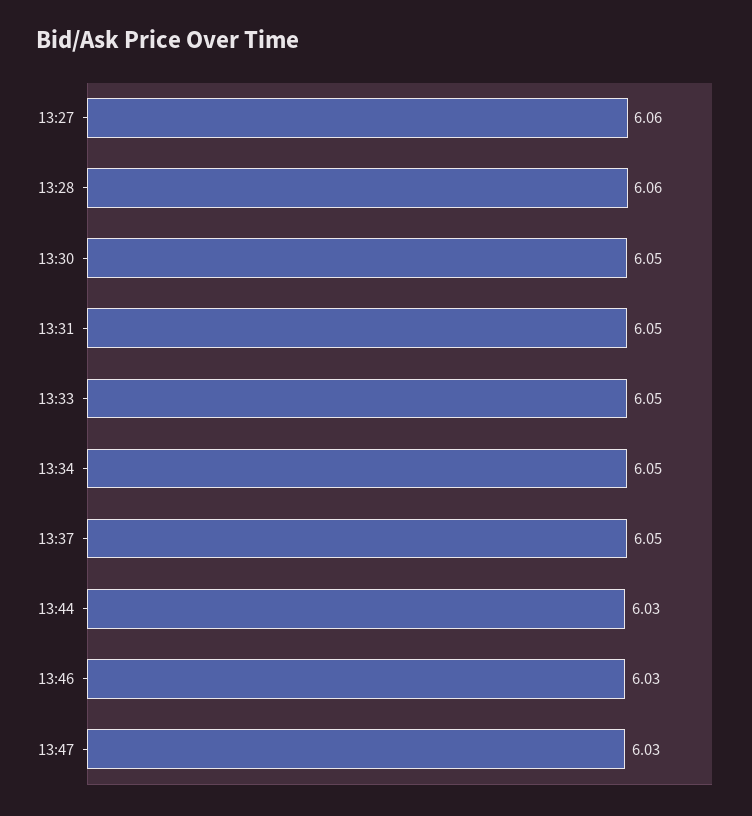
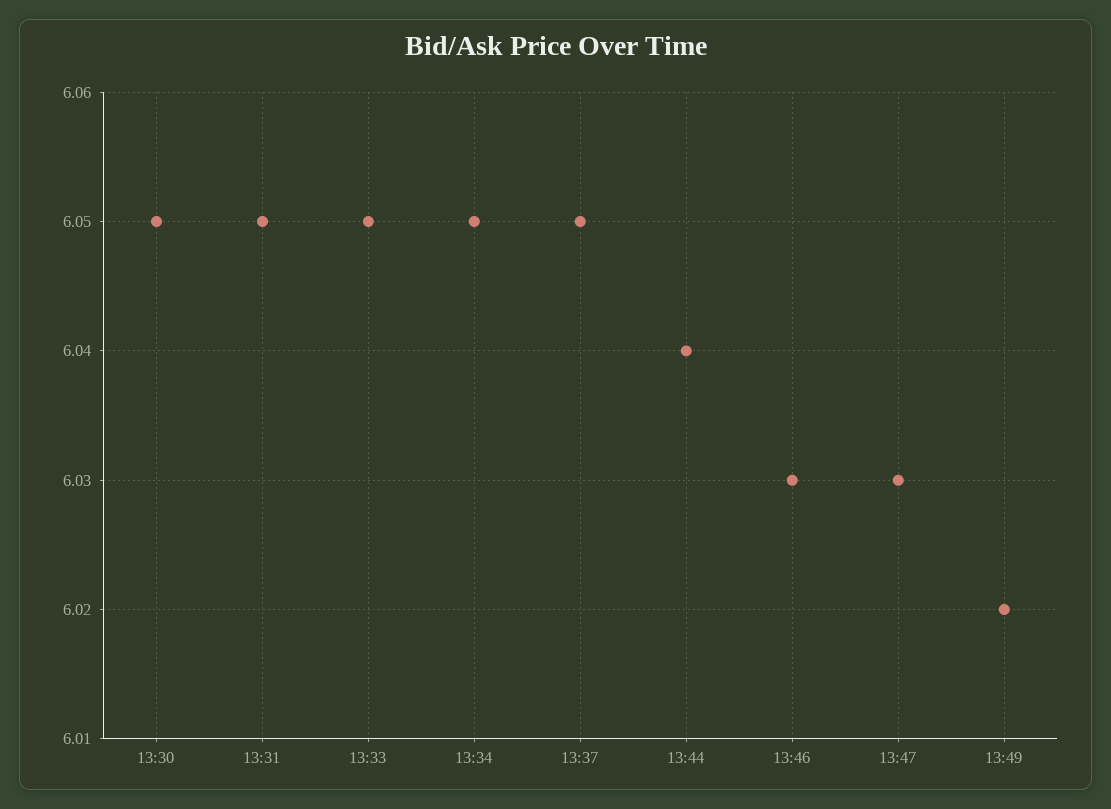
13:27: 6.06 -> none
13:28: 6.06 -> none
13:44: 6.03 -> 6.04
13:49: none -> 6.02

